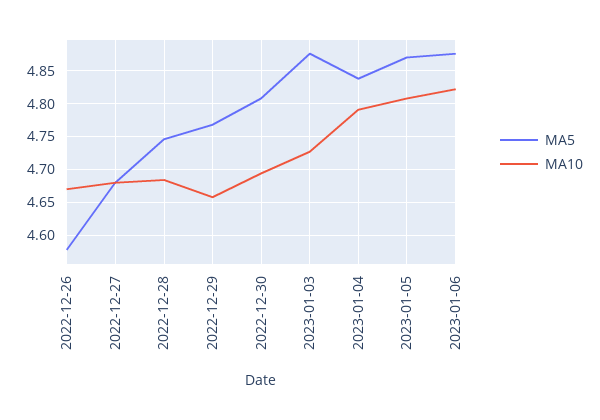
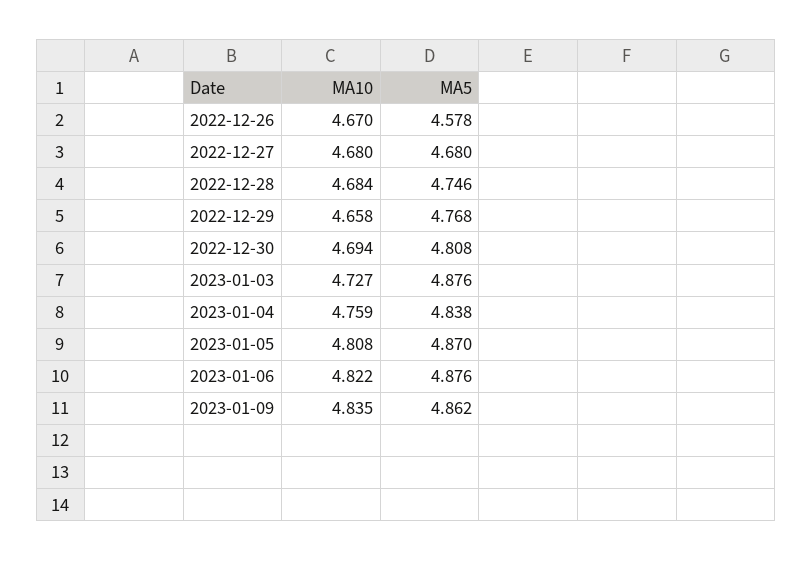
MA10, 2023-01-04: 4.79 -> 4.759
MA10, 2023-01-09: none -> 4.835
MA5, 2023-01-09: none -> 4.862

